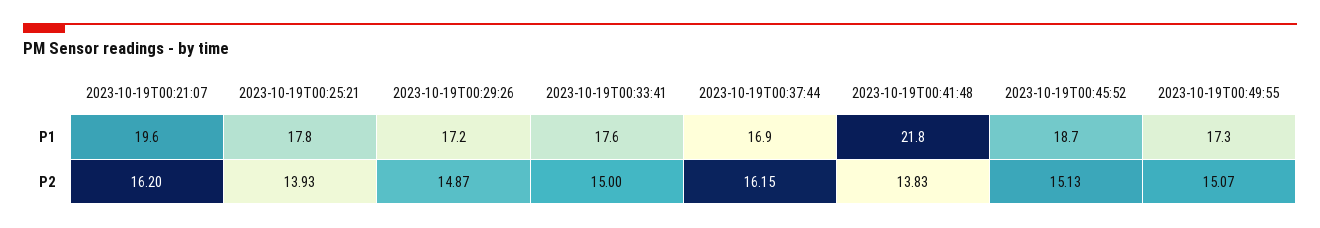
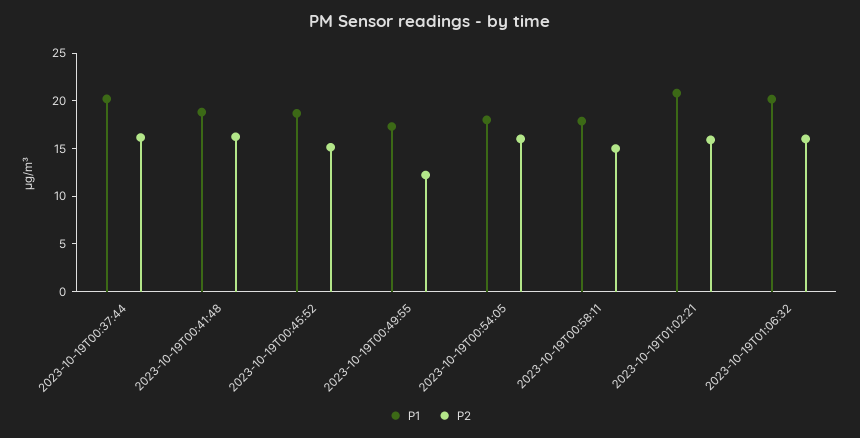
P1, 2023-10-19T00:21:07: 19.6 -> none
P1, 2023-10-19T00:25:21: 17.8 -> none
P1, 2023-10-19T00:29:26: 17.2 -> none
P1, 2023-10-19T00:33:41: 17.6 -> none
P1, 2023-10-19T00:37:44: 16.9 -> 20
P1, 2023-10-19T00:41:48: 21.8 -> 19
P2, 2023-10-19T00:21:07: 16.2 -> none
P2, 2023-10-19T00:25:21: 13.93 -> none
P2, 2023-10-19T00:29:26: 14.87 -> none
P2, 2023-10-19T00:33:41: 15 -> none
P2, 2023-10-19T00:41:48: 13.83 -> 16
P2, 2023-10-19T00:49:55: 15.07 -> 12
P1, 2023-10-19T00:54:05: none -> 18
P2, 2023-10-19T00:54:05: none -> 16
P1, 2023-10-19T00:58:11: none -> 18
P2, 2023-10-19T00:58:11: none -> 15
P1, 2023-10-19T01:02:21: none -> 21
P2, 2023-10-19T01:02:21: none -> 16
P1, 2023-10-19T01:06:32: none -> 20
P2, 2023-10-19T01:06:32: none -> 16

